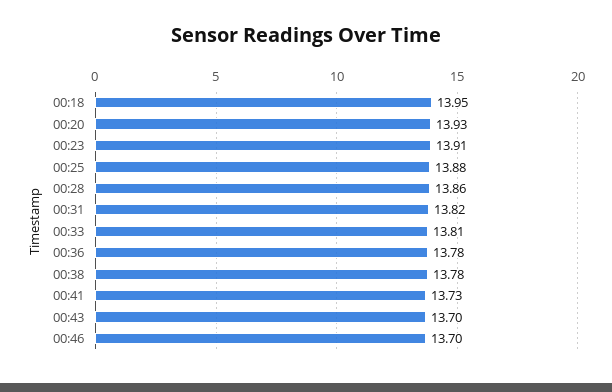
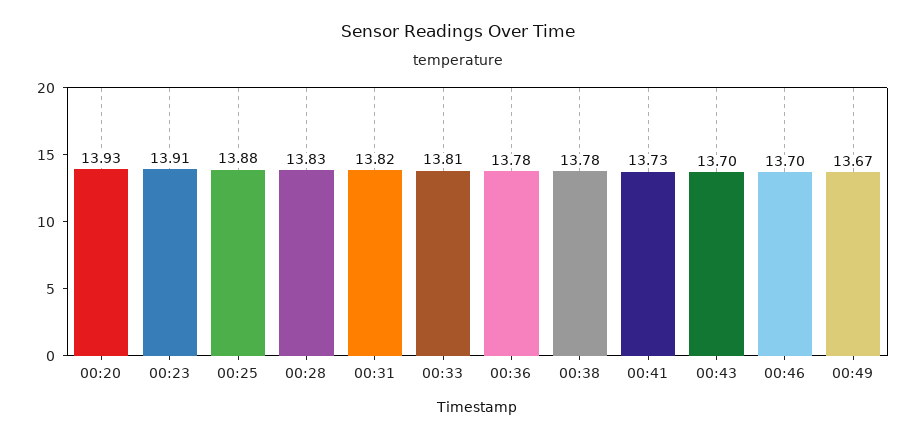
00:18: 13.95 -> none
00:28: 13.86 -> 13.83
00:49: none -> 13.67

